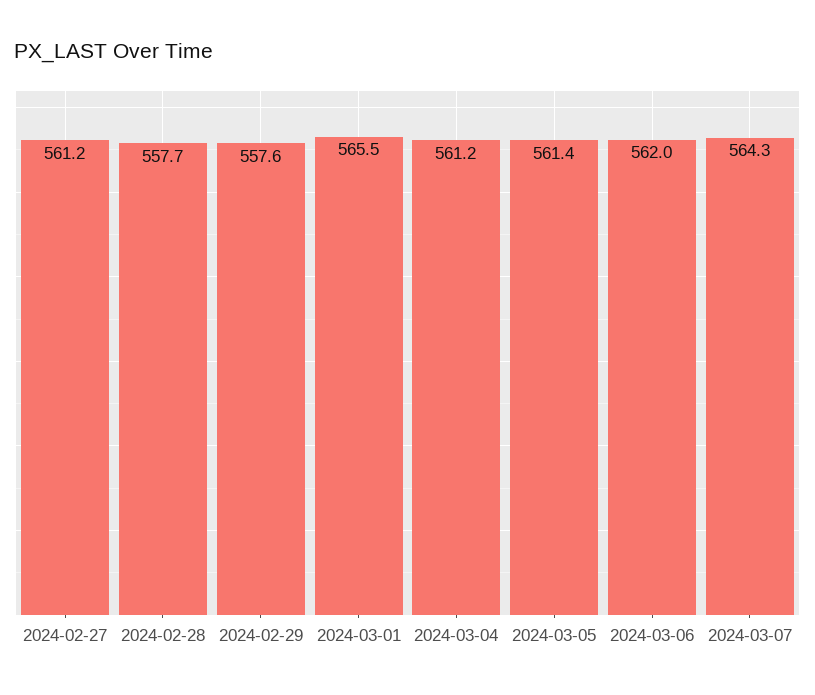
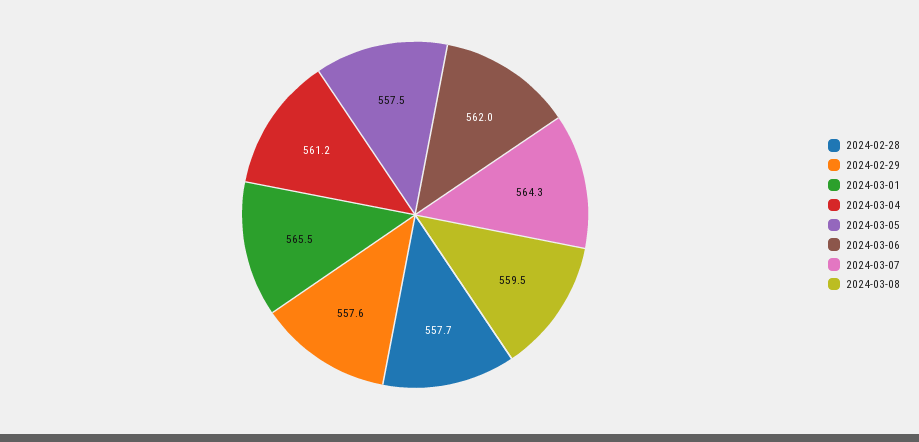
2024-02-27: 561.2 -> none
2024-03-05: 561.4 -> 557.5
2024-03-08: none -> 559.5

